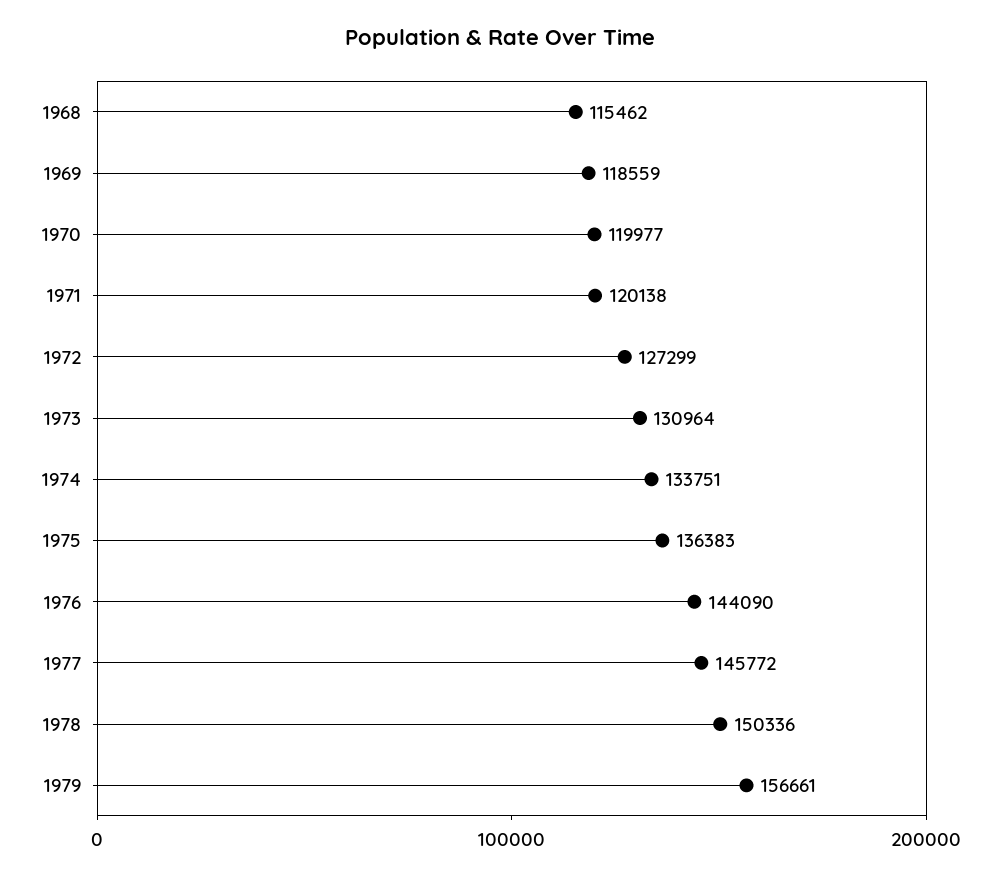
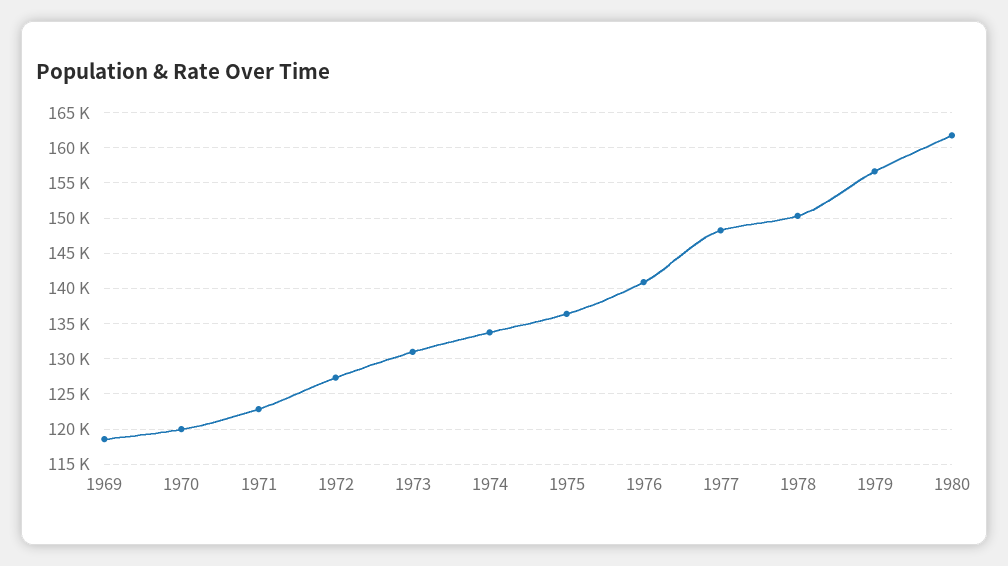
1968: 115462 -> none
1971: 120138 -> 123000
1976: 144090 -> 141000
1977: 145772 -> 148000
1980: none -> 162000

